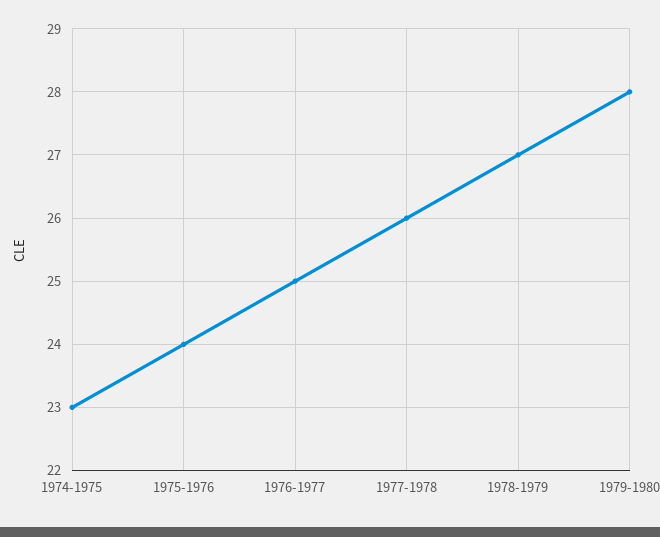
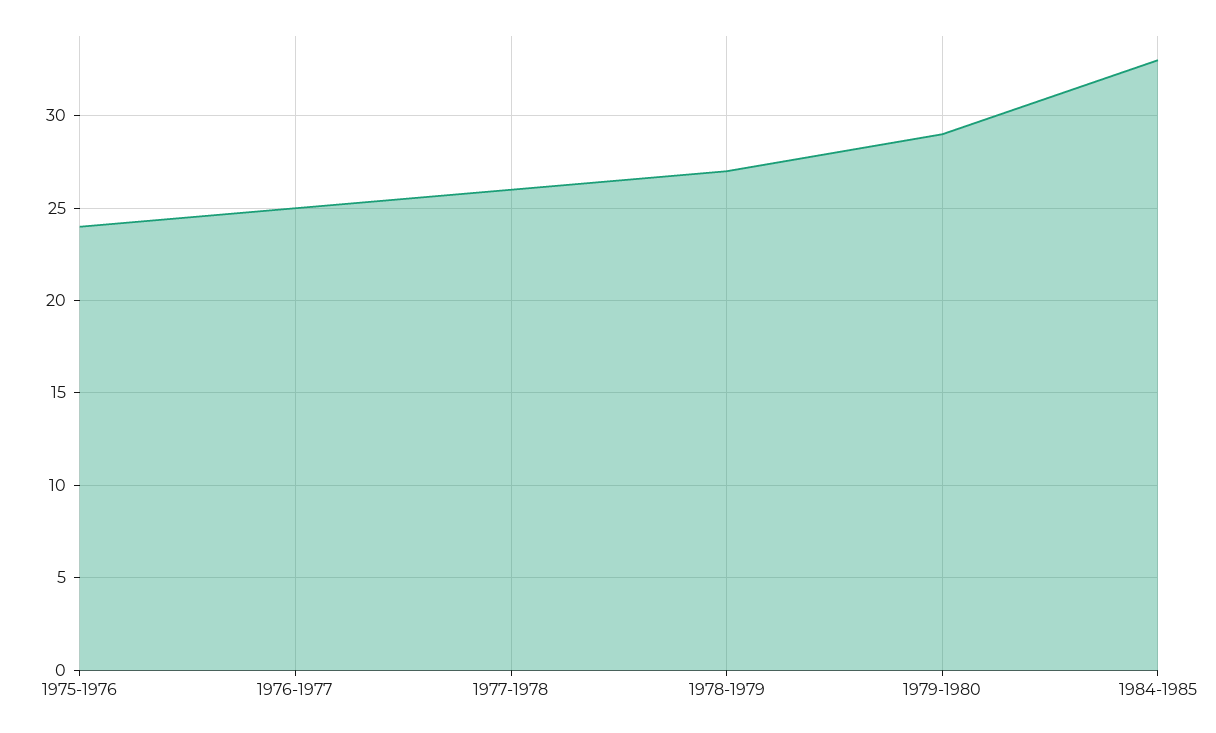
1974-1975: 23 -> none
1979-1980: 28 -> 29
1984-1985: none -> 33

